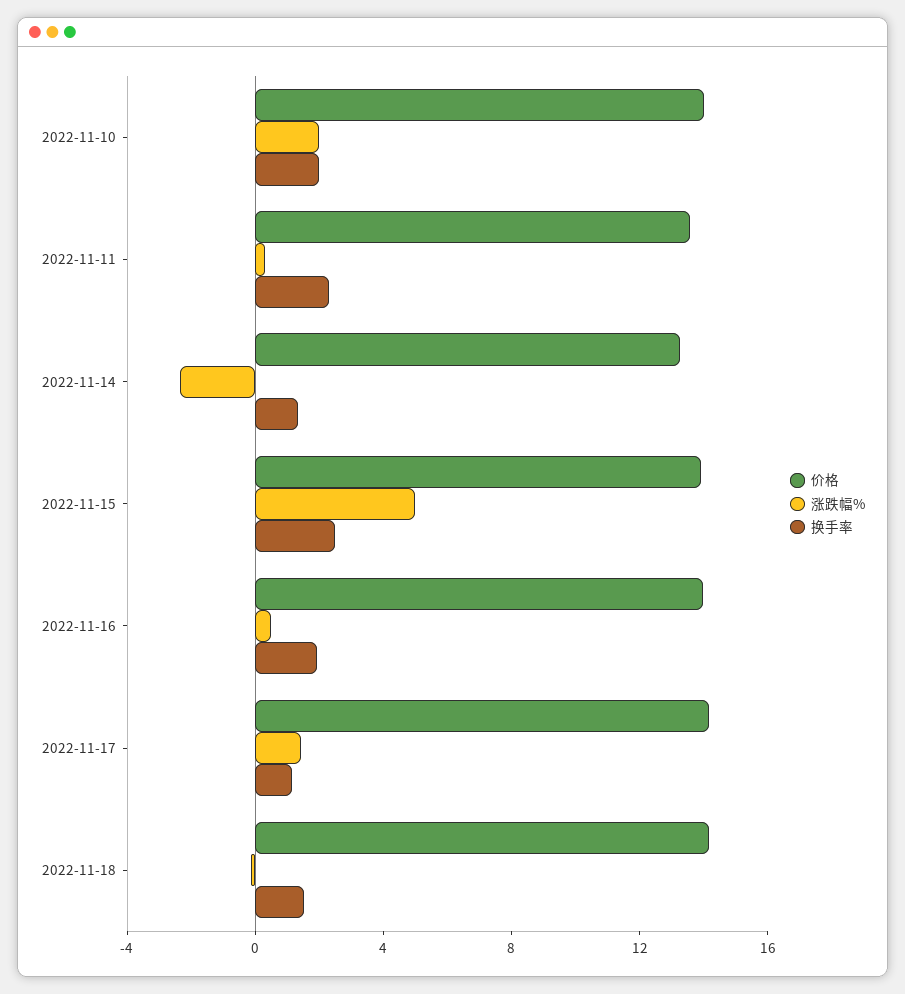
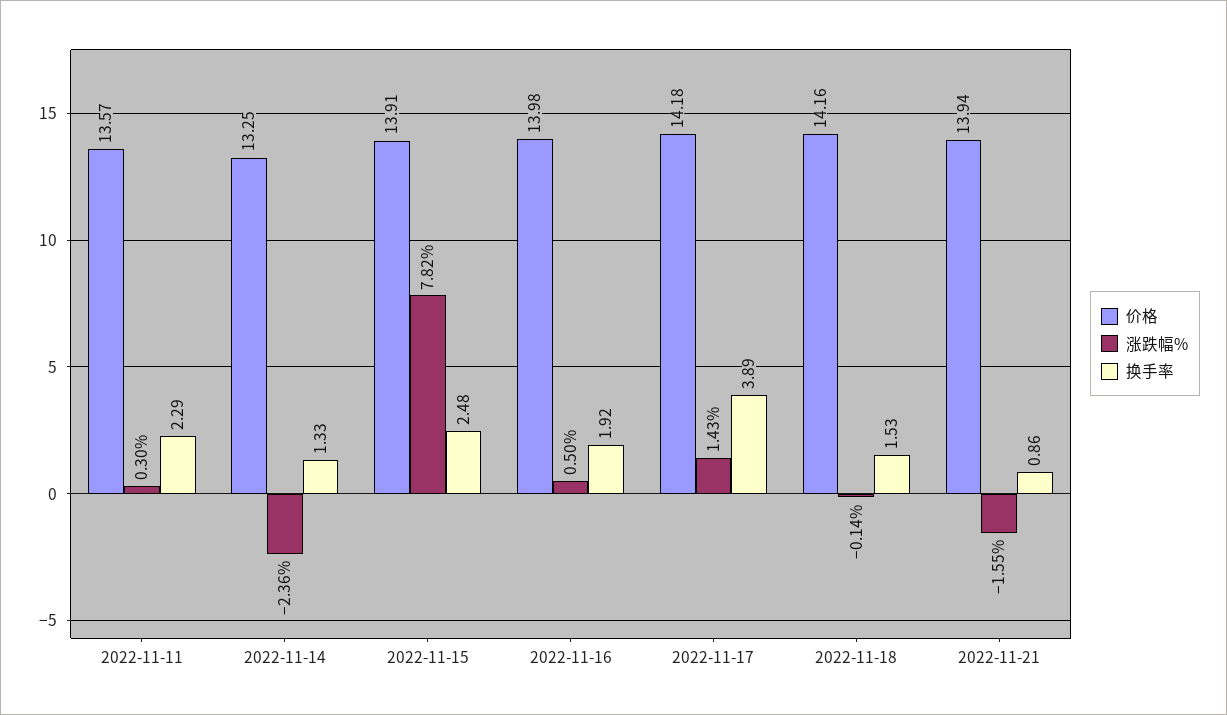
价格, 2022-11-10: 14 -> none
涨跌幅%, 2022-11-10: 2 -> none
换手率, 2022-11-10: 2 -> none
涨跌幅%, 2022-11-15: 5 -> 7.82
换手率, 2022-11-17: 1 -> 3.89
价格, 2022-11-21: none -> 13.94
涨跌幅%, 2022-11-21: none -> -1.55
换手率, 2022-11-21: none -> 0.86

